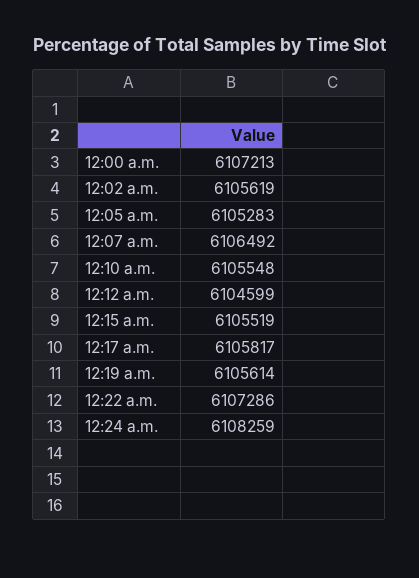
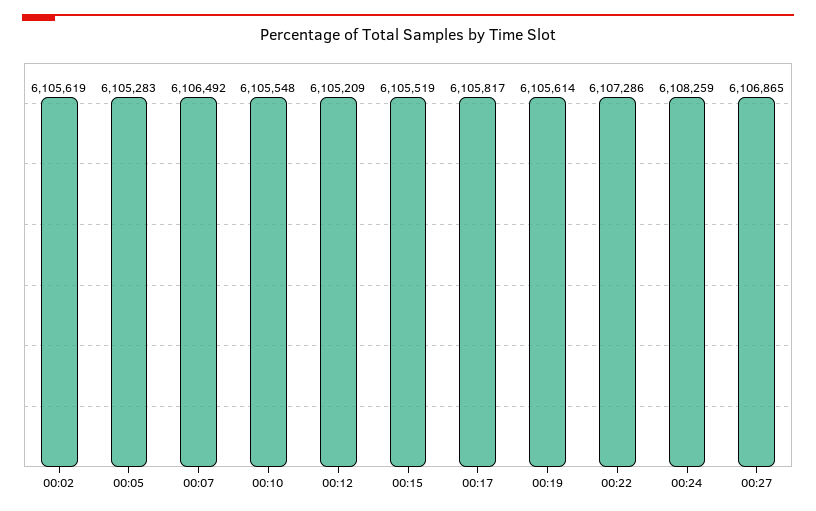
12:00 a.m.: 6107213 -> none
12:12 a.m.: 6104599 -> 6105209
00:27: none -> 6106865

